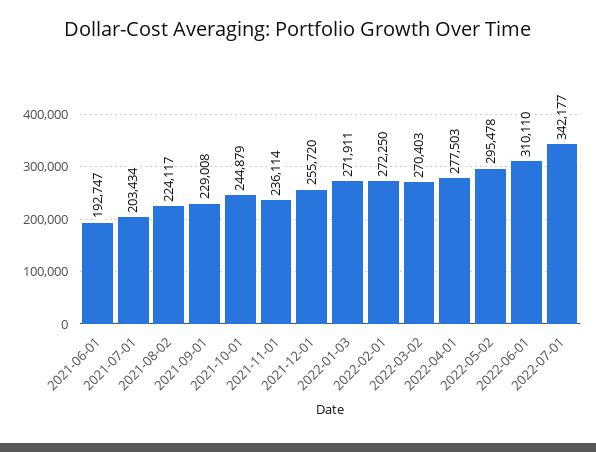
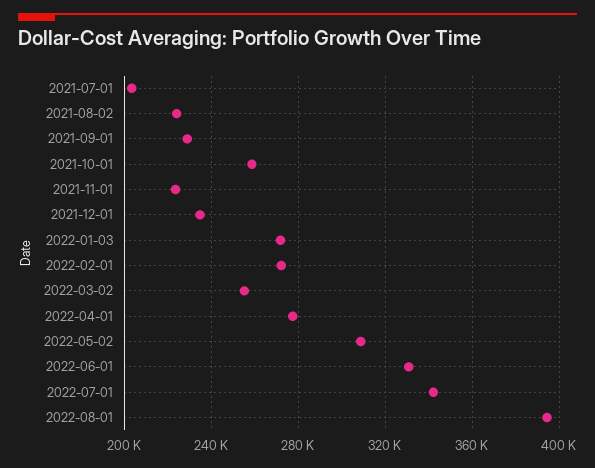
2021-06-01: 192747 -> none
2021-10-01: 244879 -> 260000
2021-11-01: 236114 -> 225000
2021-12-01: 255720 -> 235000
2022-03-02: 270403 -> 255000
2022-05-02: 295478 -> 310000
2022-06-01: 310110 -> 330000
2022-08-01: none -> 395000

